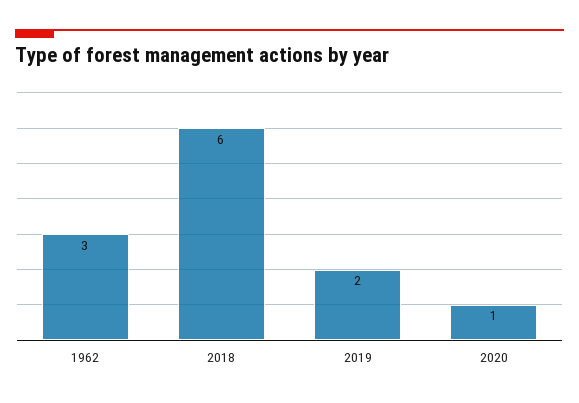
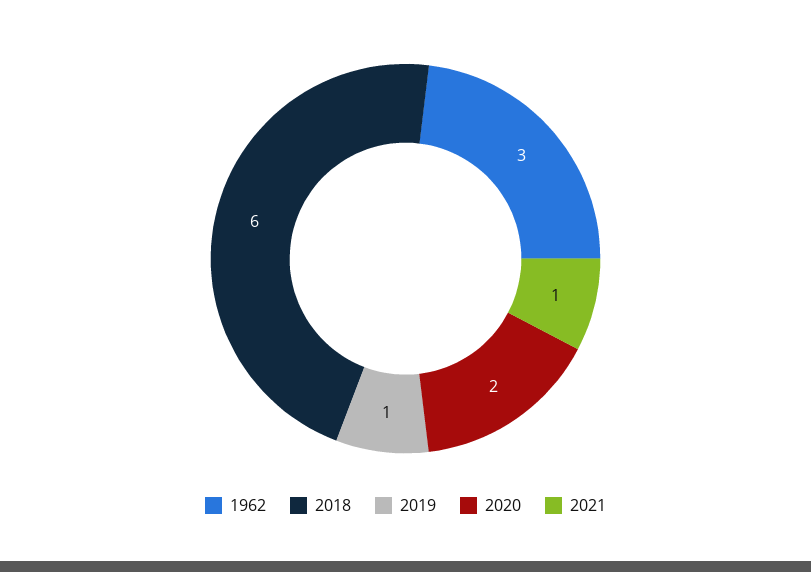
2019: 2 -> 1
2020: 1 -> 2
2021: none -> 1

